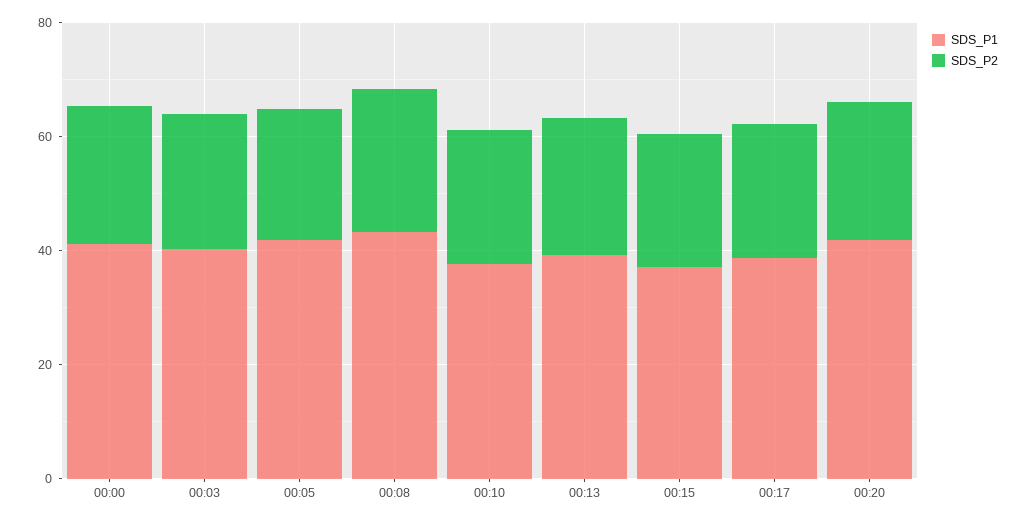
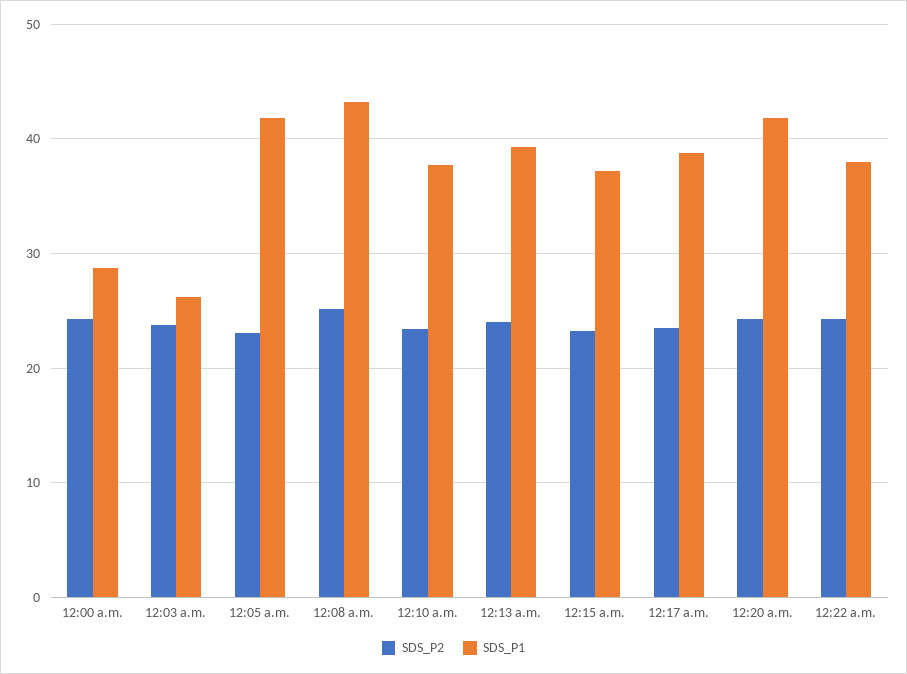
SDS_P1, 00:00: 40 -> 29
SDS_P1, 00:03: 40 -> 26
SDS_P2, 12:22 a.m.: none -> 24
SDS_P1, 12:22 a.m.: none -> 38

